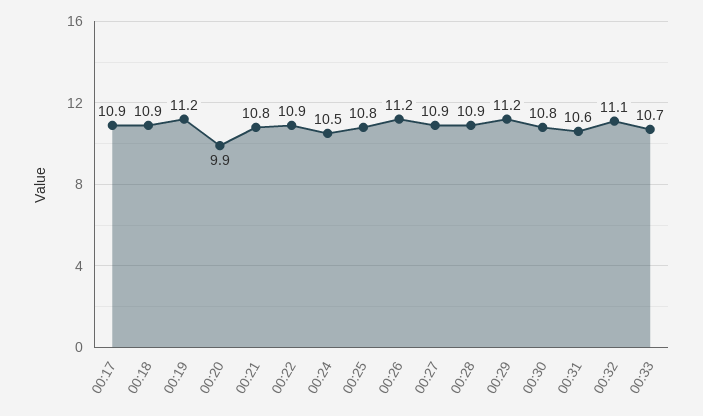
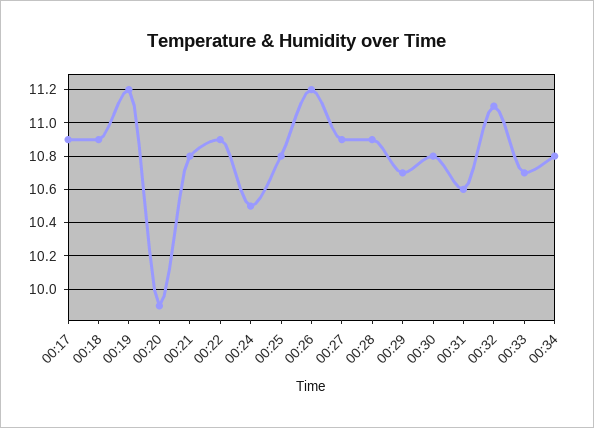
00:29: 11.2 -> 10.7
00:34: none -> 10.8

